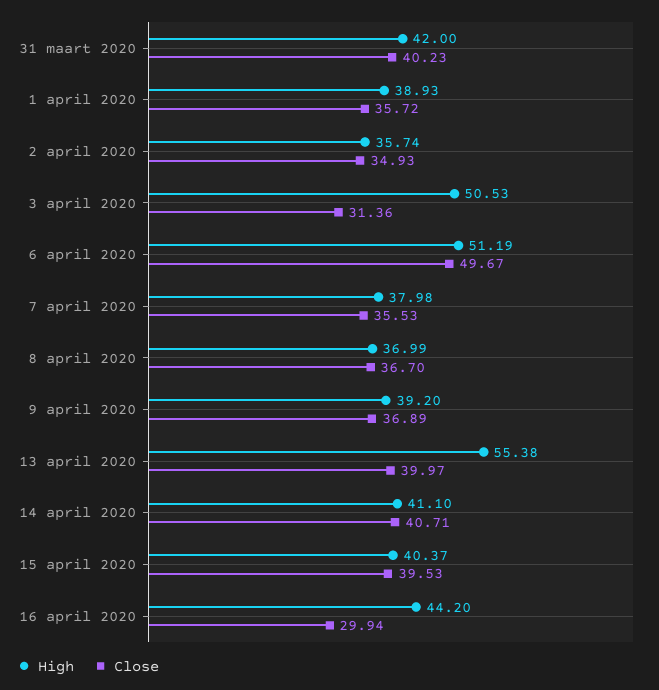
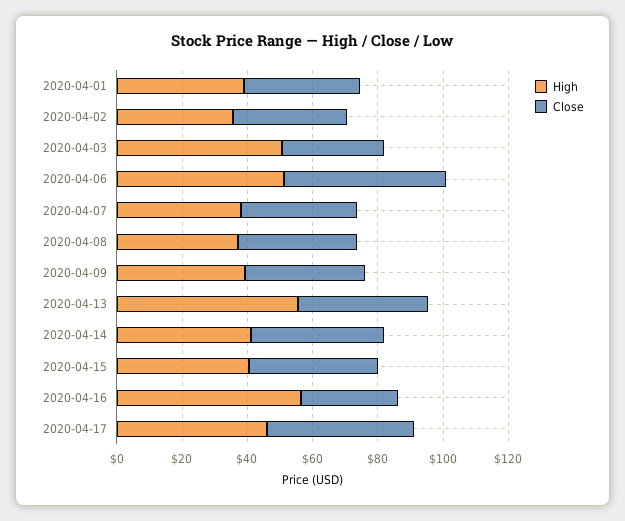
High, 31 maart 2020: 42 -> none
Close, 31 maart 2020: 40.23 -> none
High, 16 april 2020: 44.2 -> 55
High, 2020-04-17: none -> 45
Close, 2020-04-17: none -> 45

